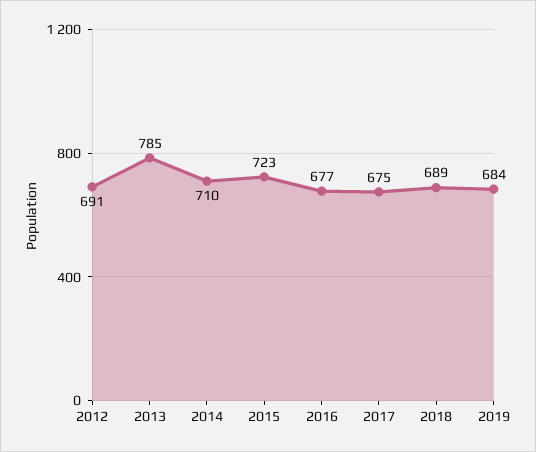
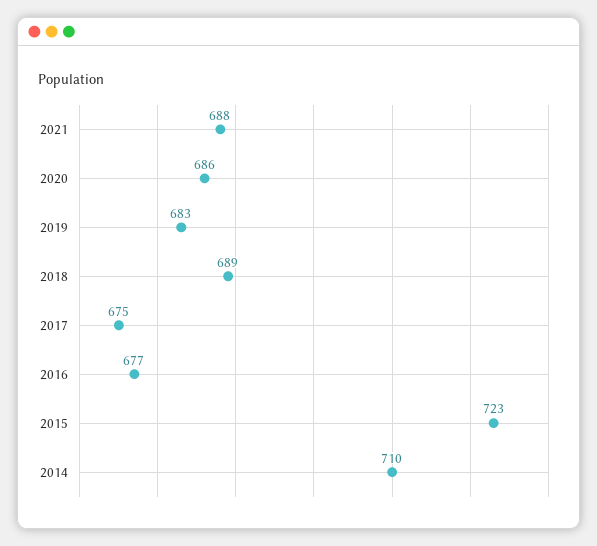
2012: 691 -> none
2013: 785 -> none
2019: 684 -> 683
2021: none -> 688
2020: none -> 686

